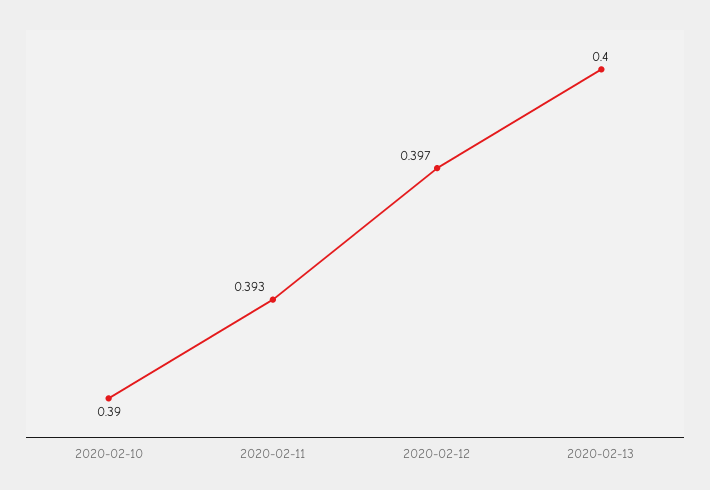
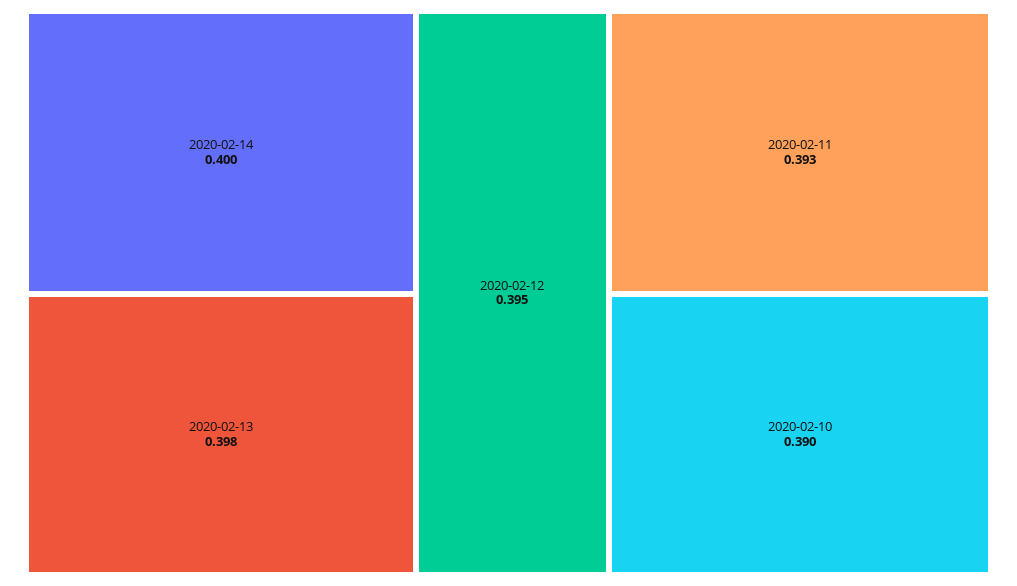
2020-02-12: 0.397 -> 0.395
2020-02-13: 0.4 -> 0.398
2020-02-14: none -> 0.4

